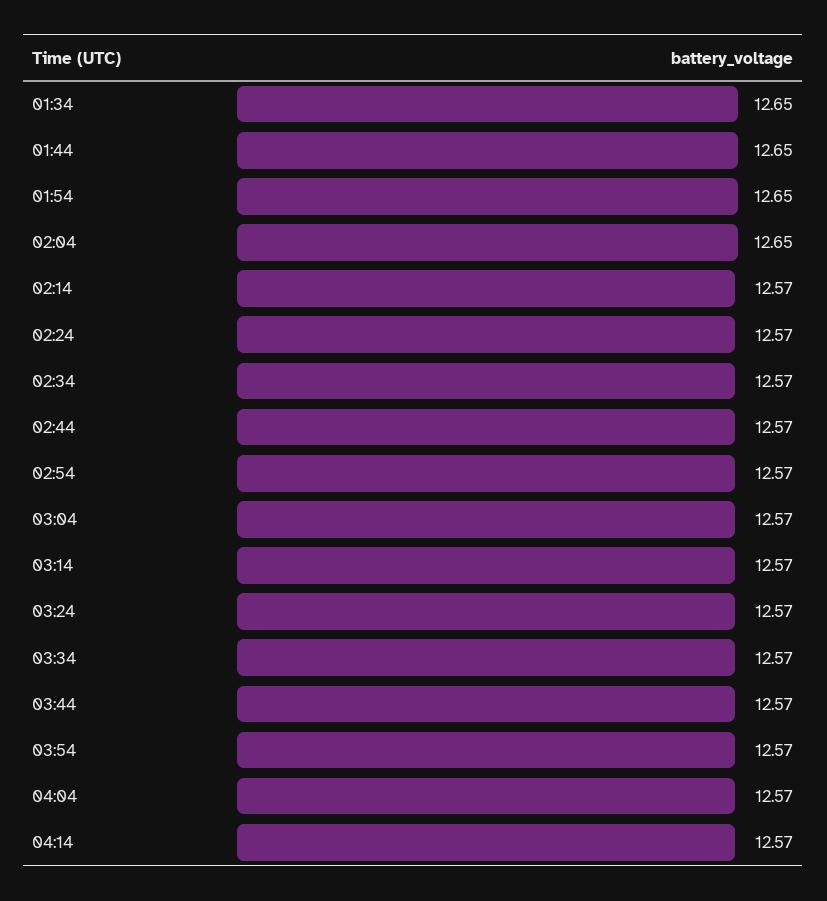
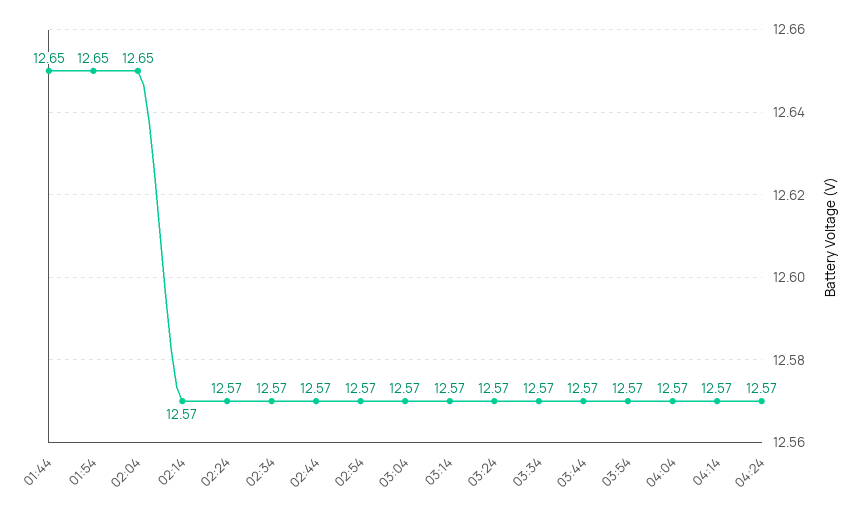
01:34: 12.65 -> none
04:24: none -> 12.57

